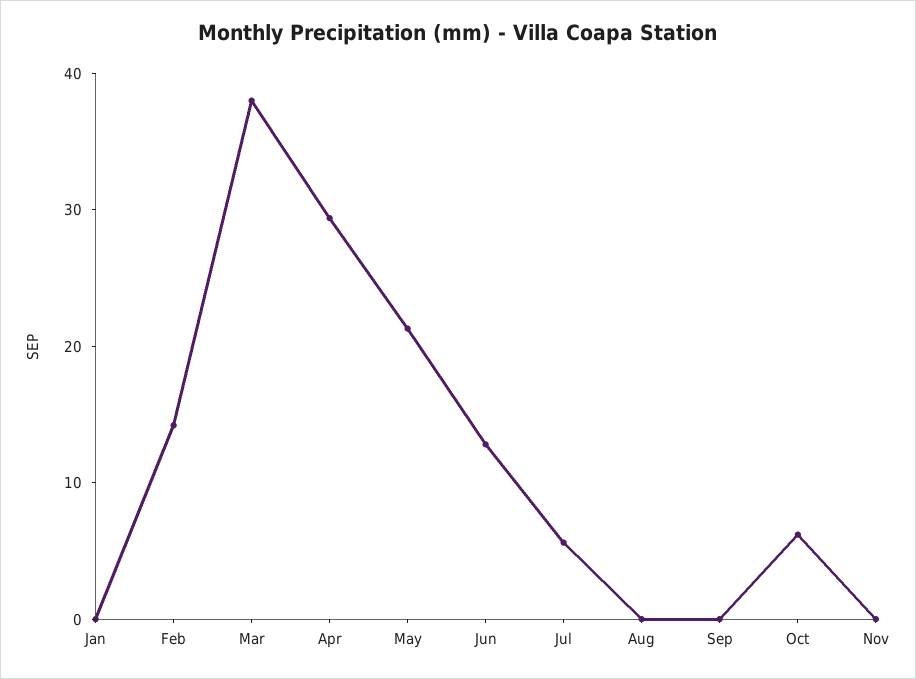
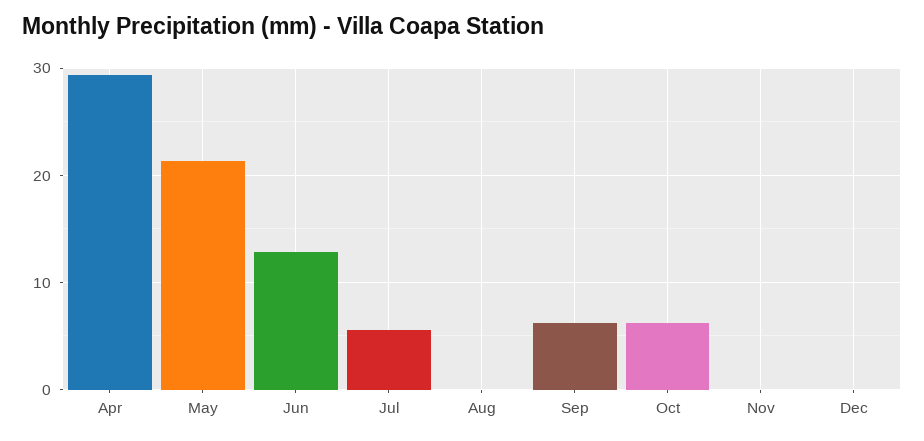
Jan: 0 -> none
Feb: 14 -> none
Mar: 38 -> none
Sep: 0 -> 6
Dec: none -> 0

